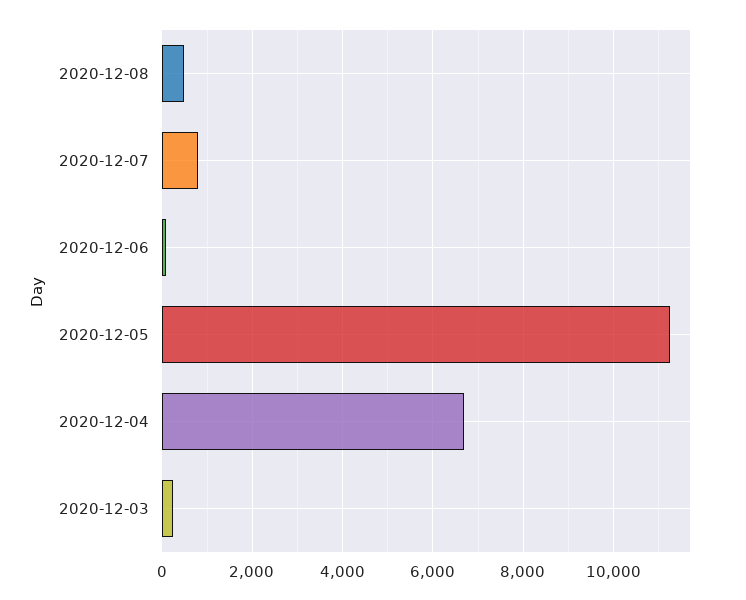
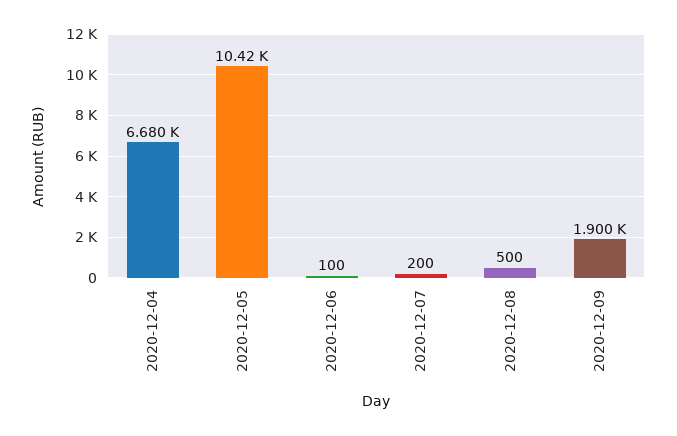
2020-12-07: 800 -> 200
2020-12-05: 11200 -> 10420
2020-12-03: 200 -> none
2020-12-09: none -> 1900

